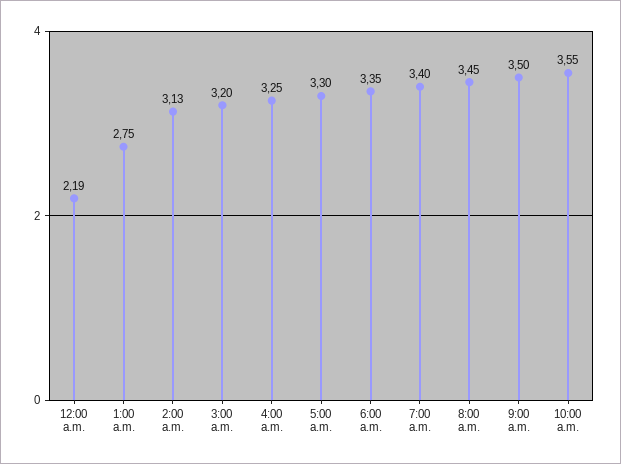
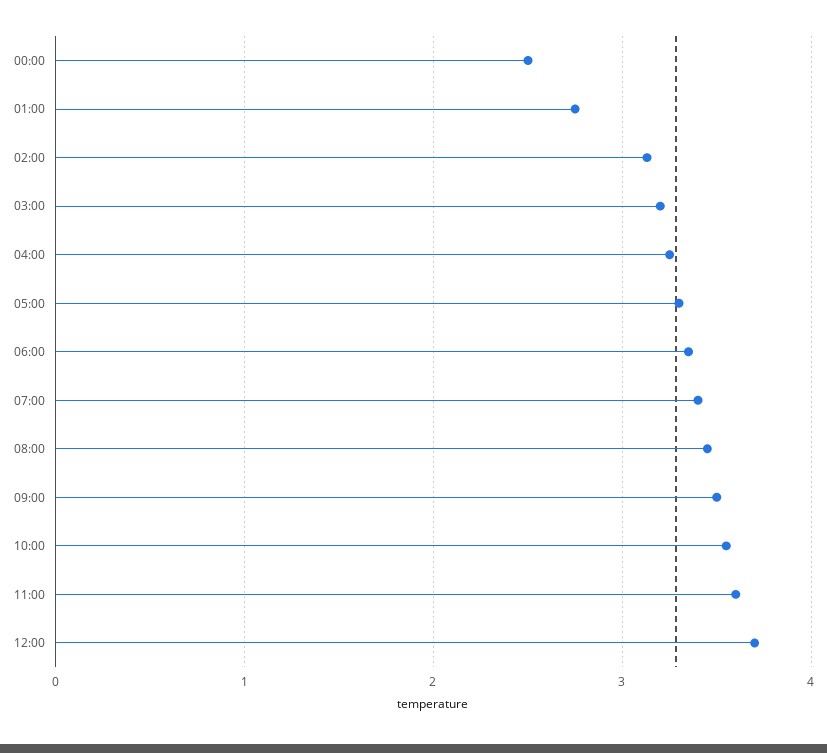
12:00 a.m.: 2.19 -> 2.5
11:00: none -> 3.6
12:00: none -> 3.7

